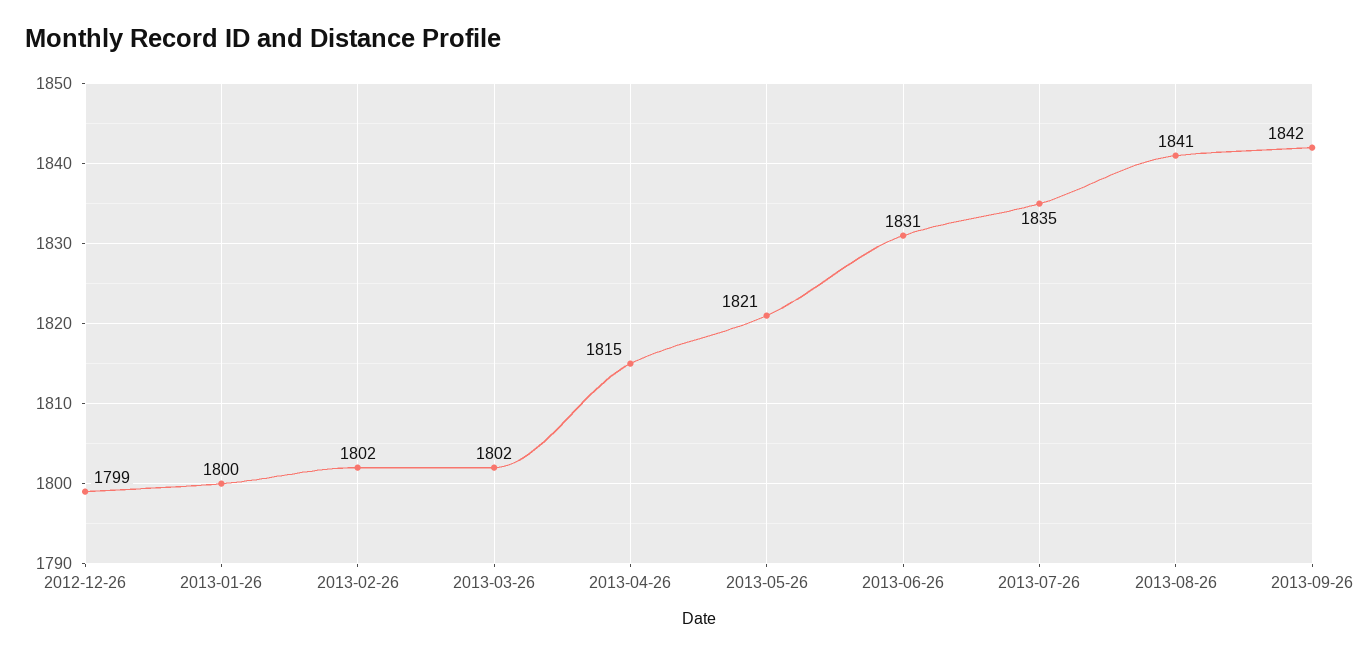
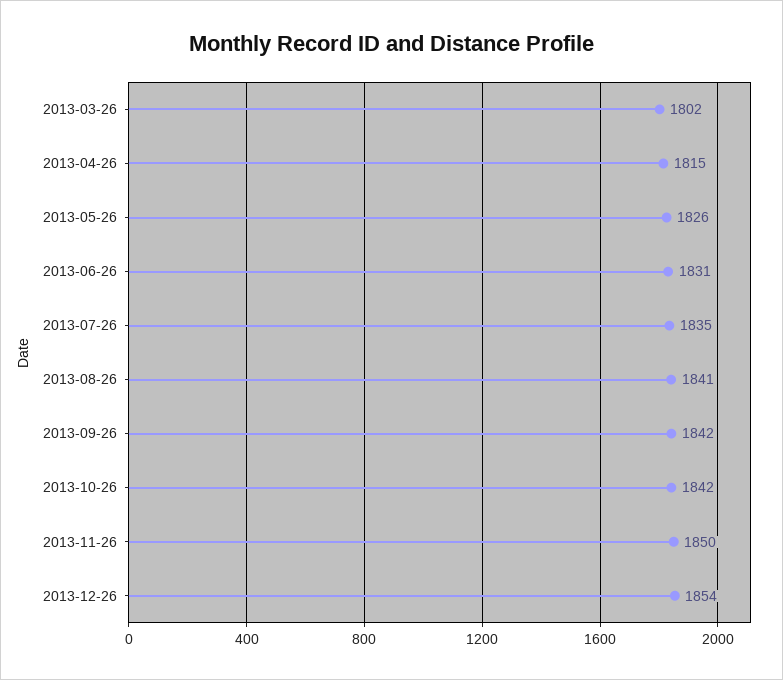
2012-12-26: 1799 -> none
2013-01-26: 1800 -> none
2013-02-26: 1802 -> none
2013-05-26: 1821 -> 1826
2013-10-26: none -> 1842
2013-11-26: none -> 1850
2013-12-26: none -> 1854

